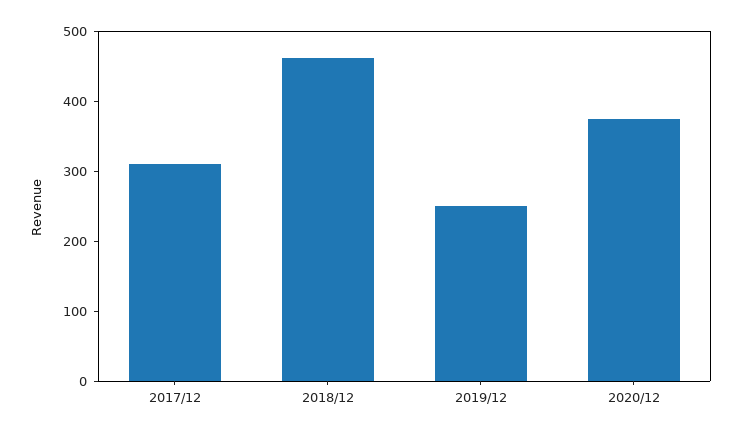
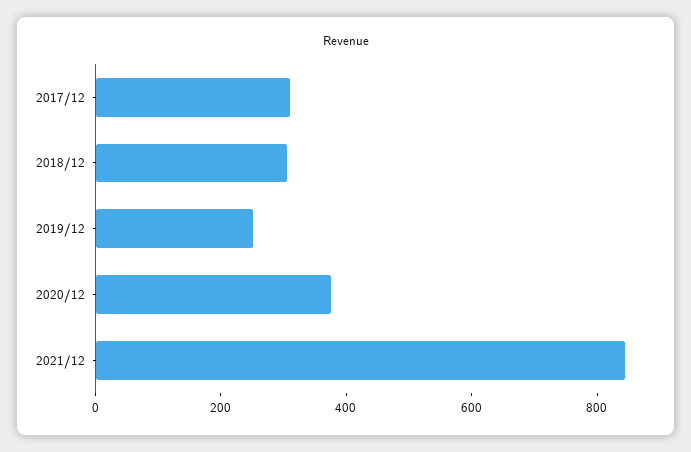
2018/12: 460 -> 300
2021/12: none -> 850

